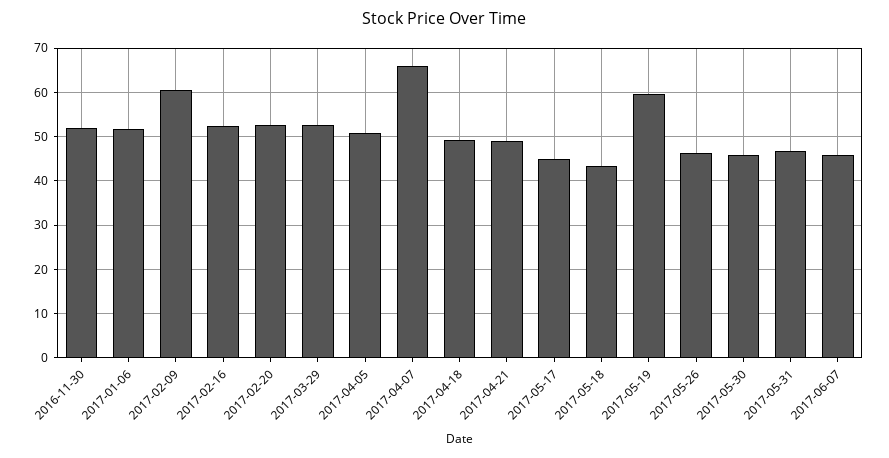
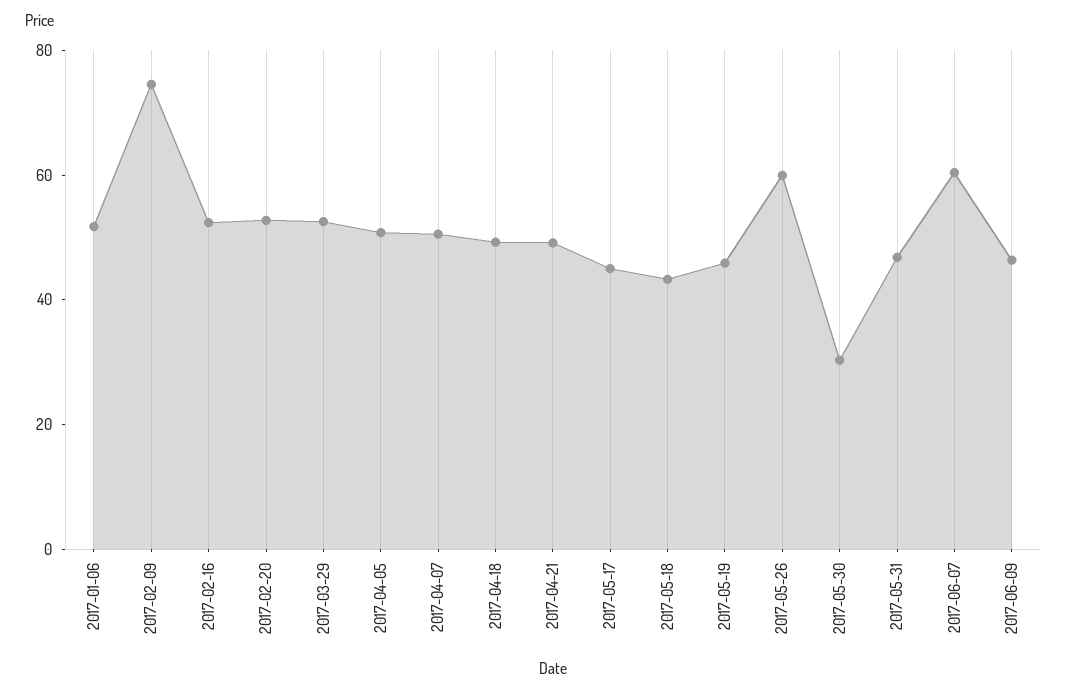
2016-11-30: 52 -> none
2017-02-09: 60 -> 75
2017-04-07: 66 -> 50
2017-05-19: 60 -> 45
2017-05-26: 46 -> 60
2017-05-30: 46 -> 30
2017-06-07: 46 -> 60
2017-06-09: none -> 45

